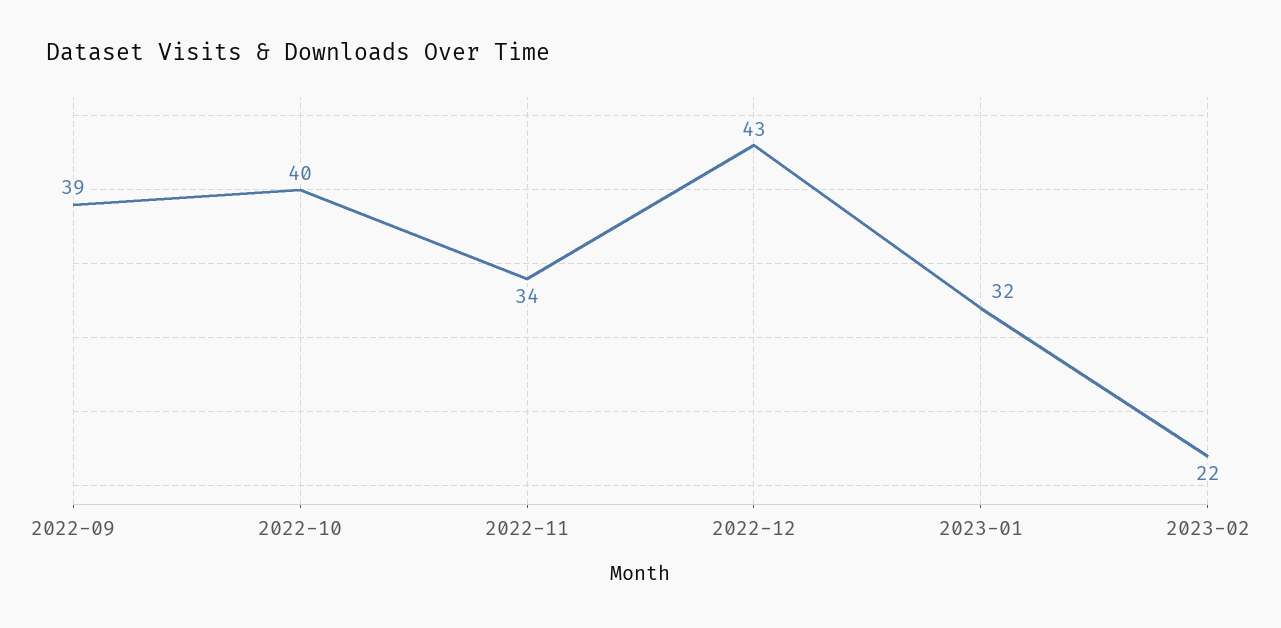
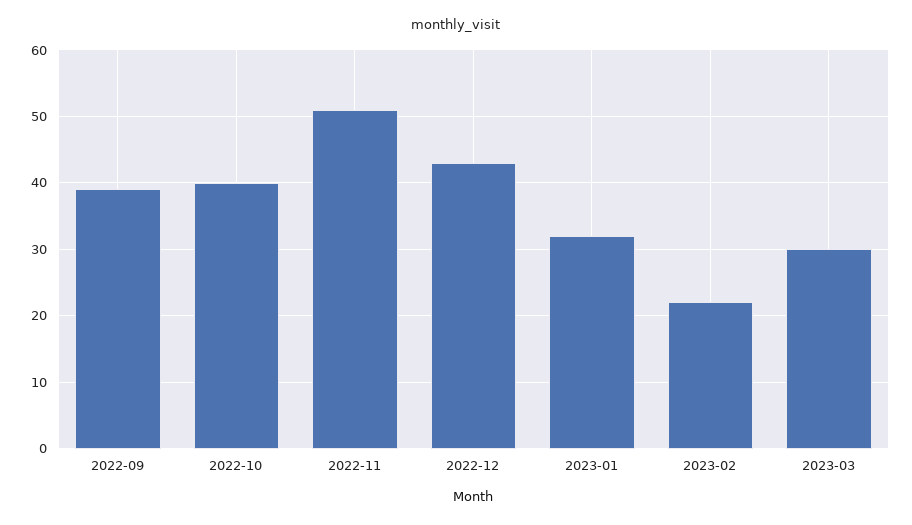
2022-11: 34 -> 51
2023-03: none -> 30

